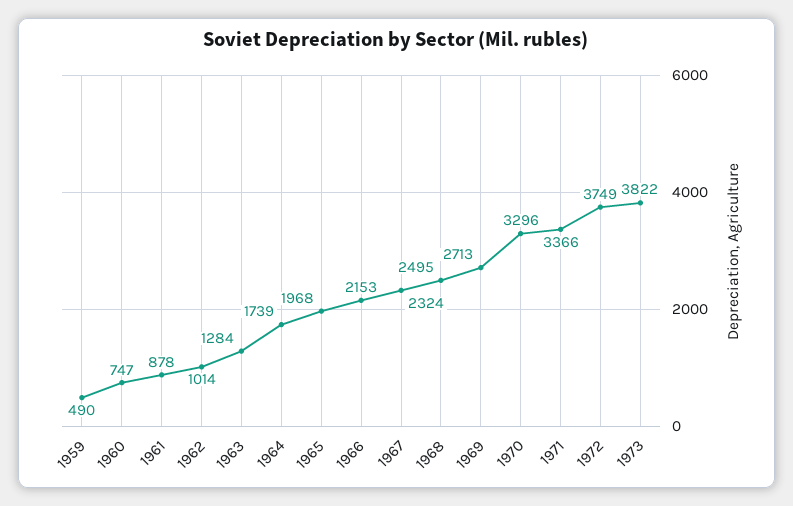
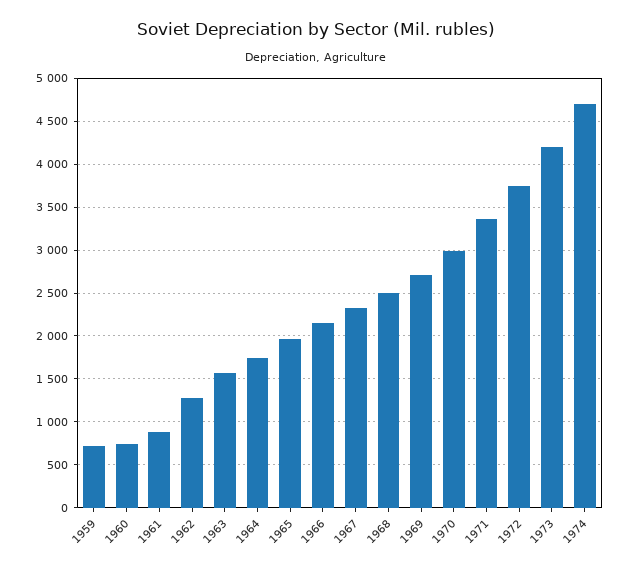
1959: 490 -> 700
1962: 1014 -> 1300
1963: 1284 -> 1600
1970: 3296 -> 3000
1973: 3822 -> 4200
1974: none -> 4700

